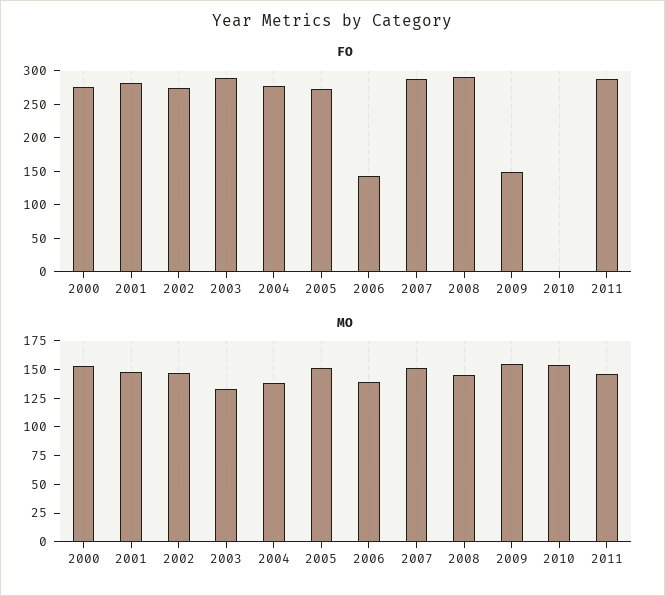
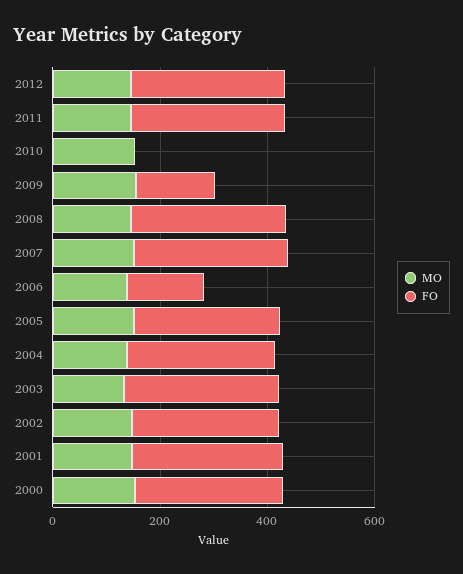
MO, 2012: none -> 150
FO, 2012: none -> 300

